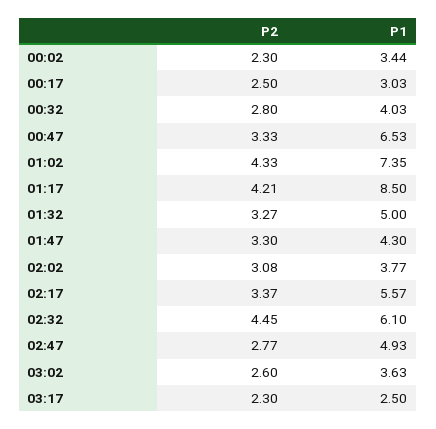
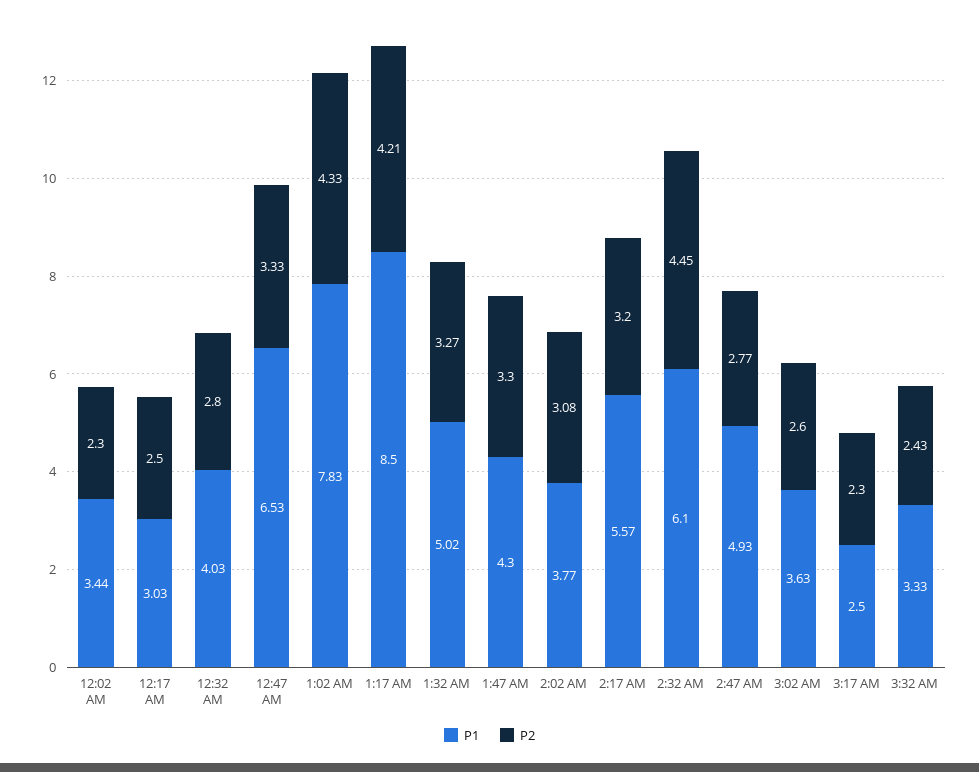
P1, 01:02: 7.35 -> 7.83
P1, 01:32: 5 -> 5.02
P2, 02:17: 3.37 -> 3.2
P1, 3:32 AM: none -> 3.33
P2, 3:32 AM: none -> 2.43

